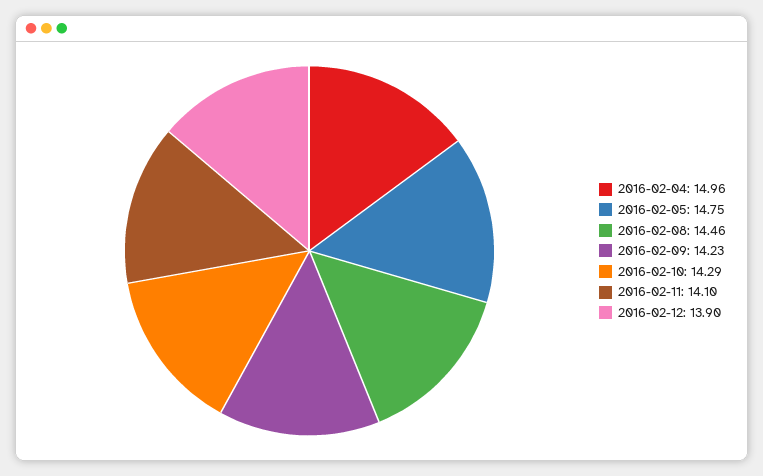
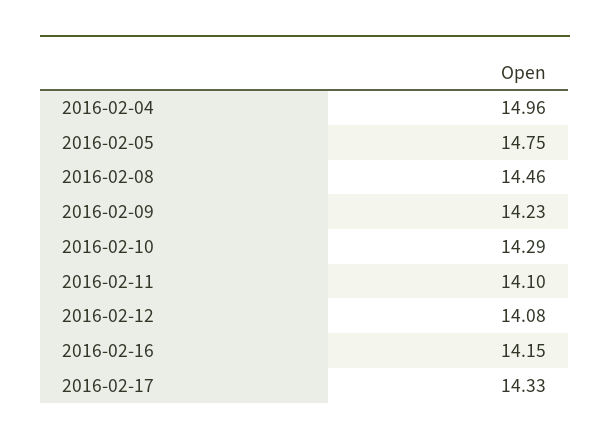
2016-02-12: 13.9 -> 14.08
2016-02-16: none -> 14.15
2016-02-17: none -> 14.33

